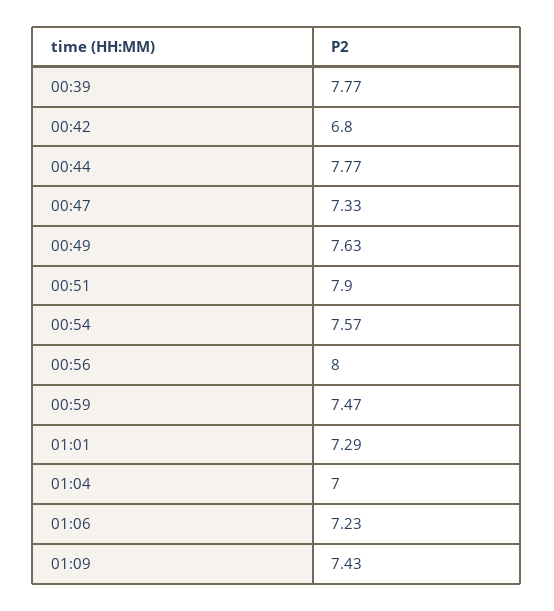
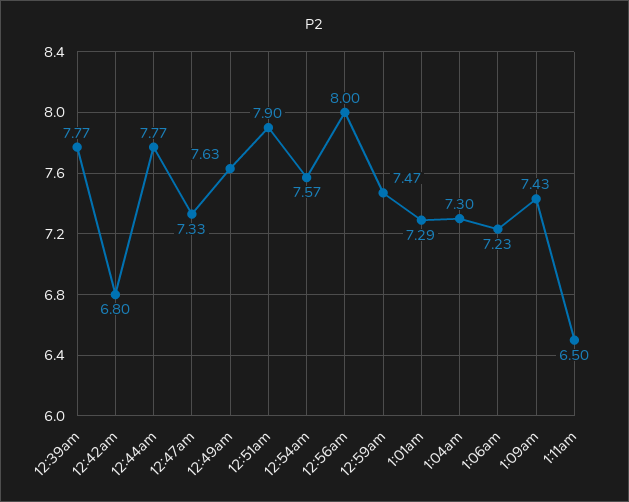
01:04: 7 -> 7.3
1:11am: none -> 6.5

